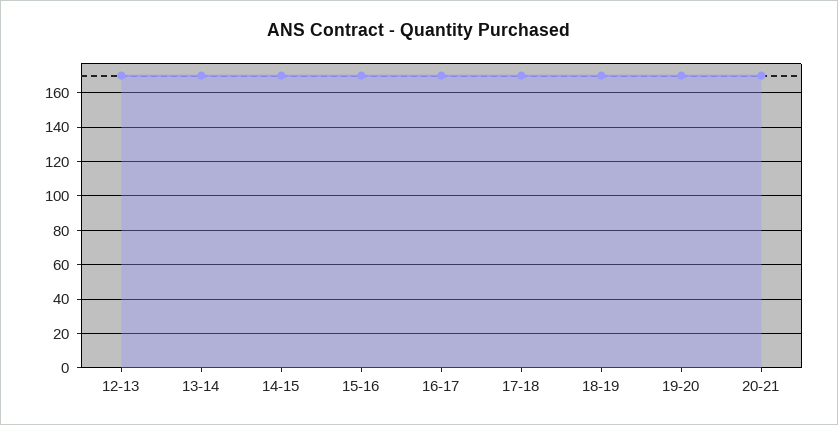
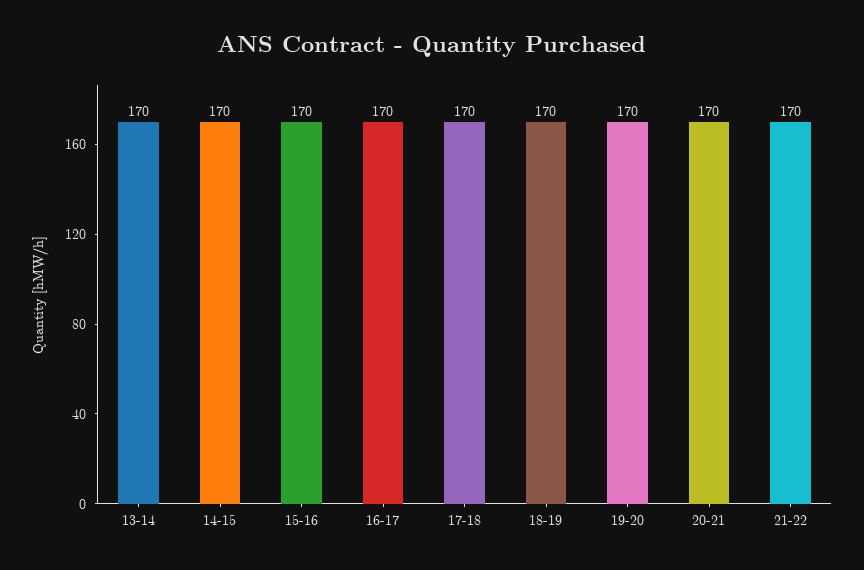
12-13: 170 -> none
21-22: none -> 170

